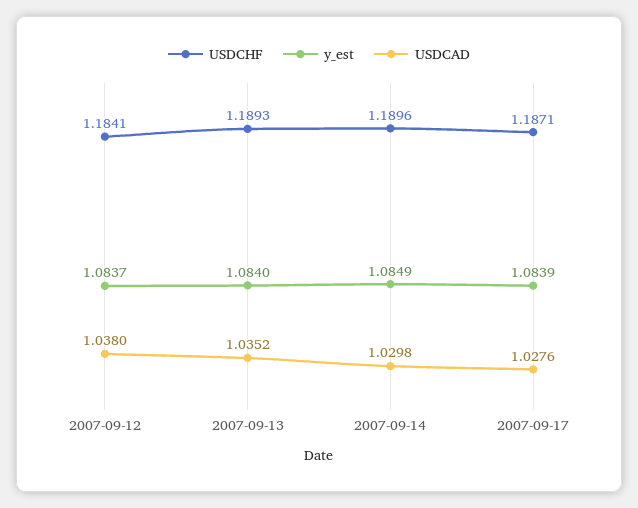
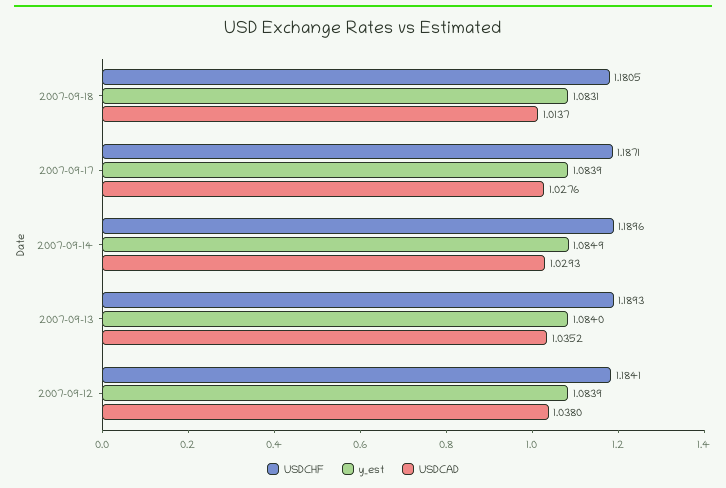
y_est, 2007-09-12: 1.0837 -> 1.0839
USDCAD, 2007-09-14: 1.0298 -> 1.0293
USDCHF, 2007-09-18: none -> 1.1805
y_est, 2007-09-18: none -> 1.0831
USDCAD, 2007-09-18: none -> 1.0137

